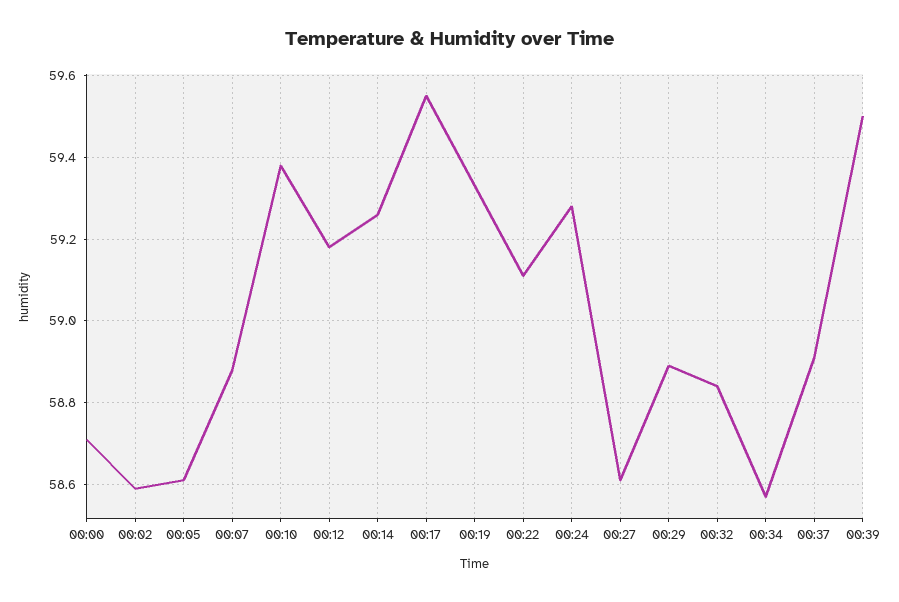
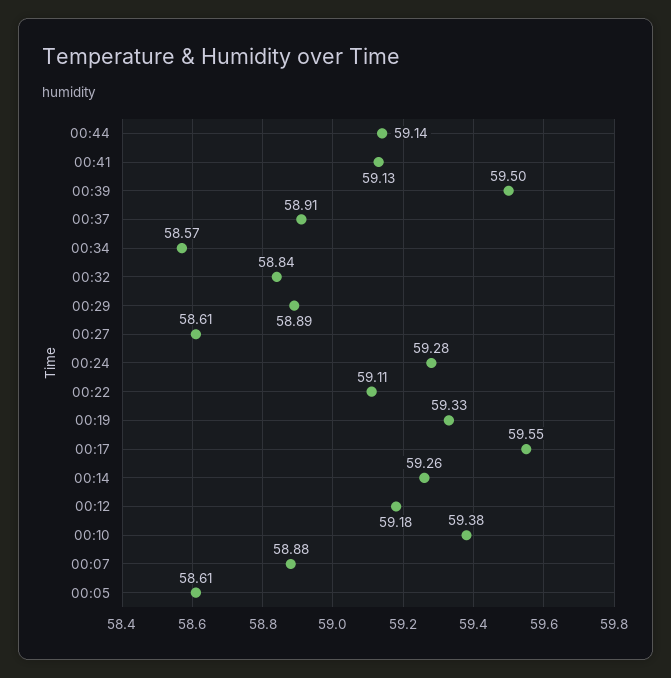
00:00: 58.7 -> none
00:02: 58.6 -> none
00:44: none -> 59.14
00:41: none -> 59.13

